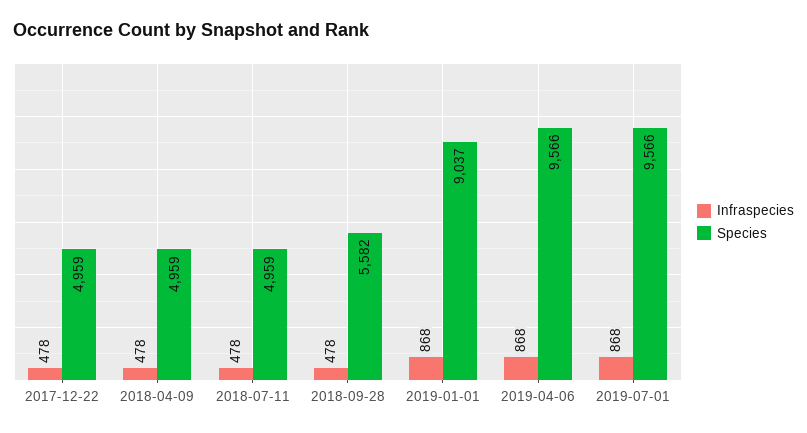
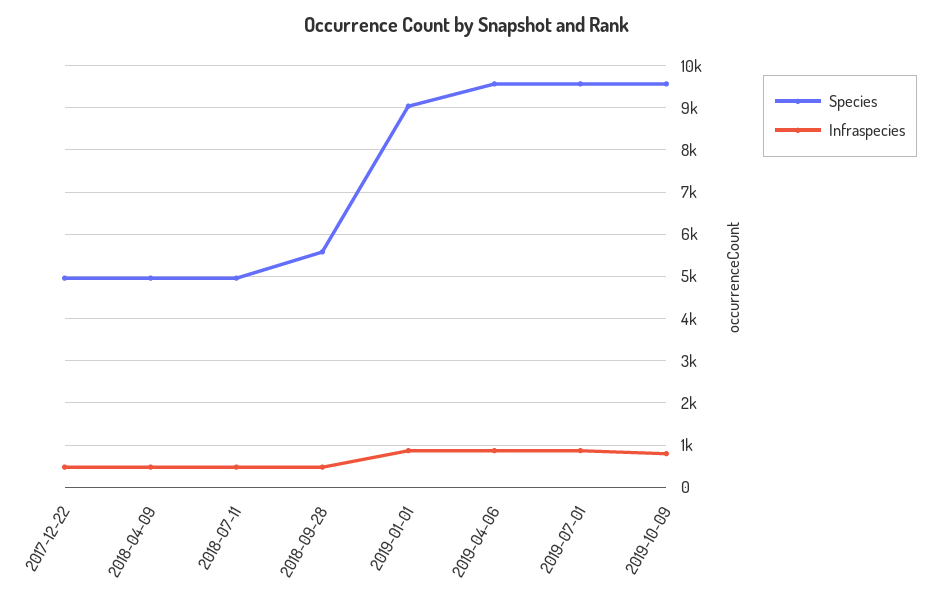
Species, 2019-10-09: none -> 9600
Infraspecies, 2019-10-09: none -> 800

